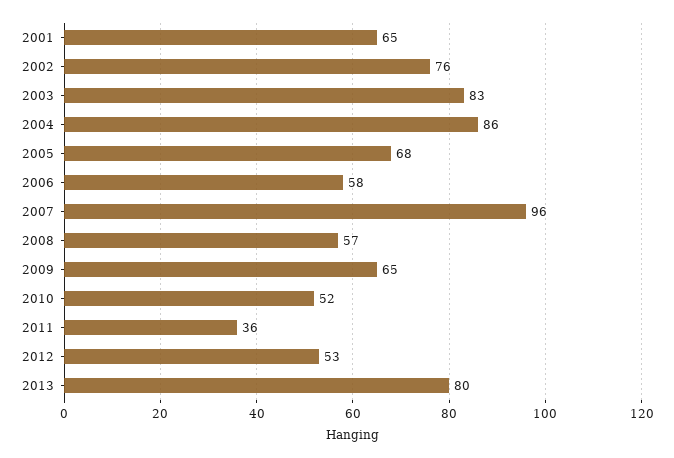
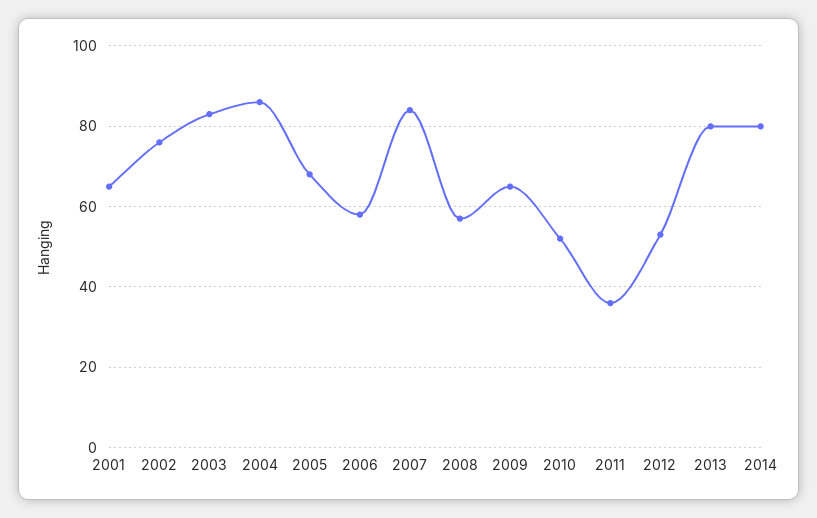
2007: 96 -> 85
2014: none -> 80

